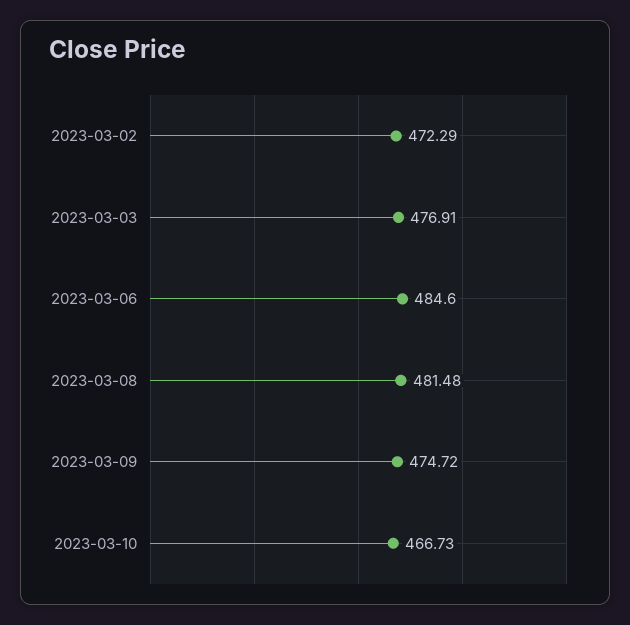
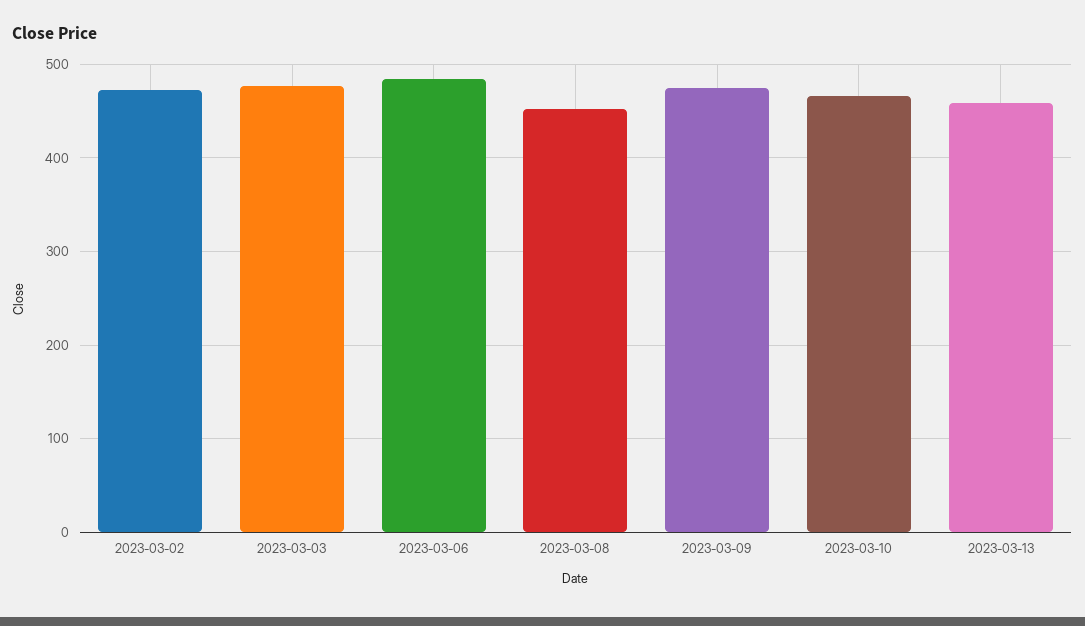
2023-03-08: 481.48 -> 450
2023-03-13: none -> 460

